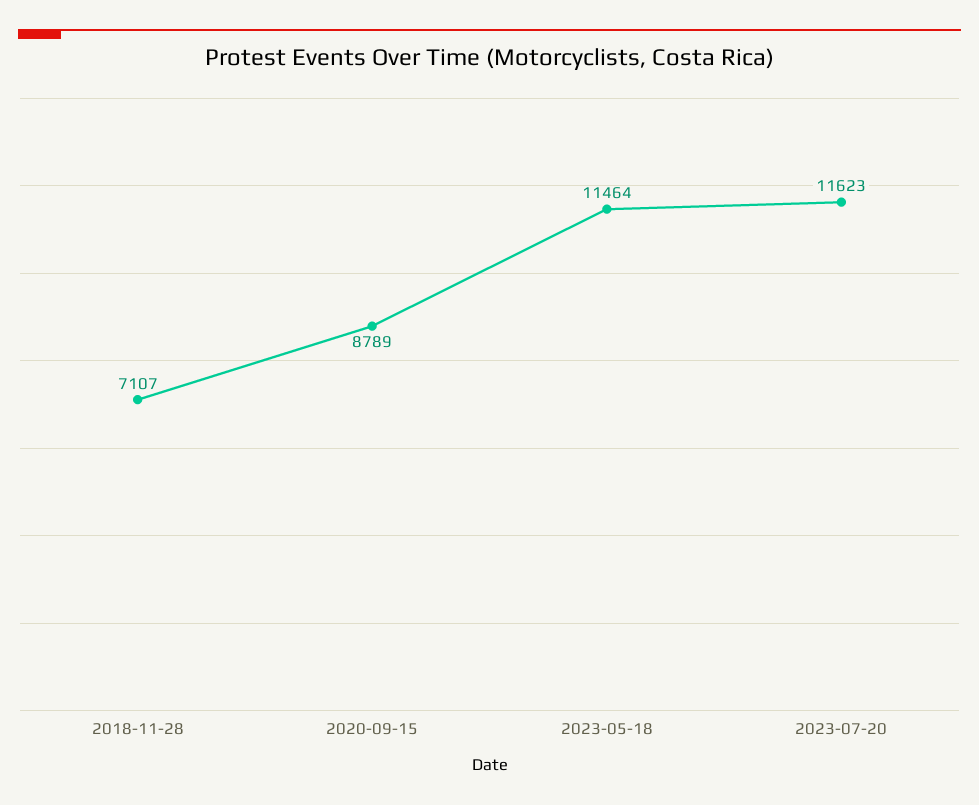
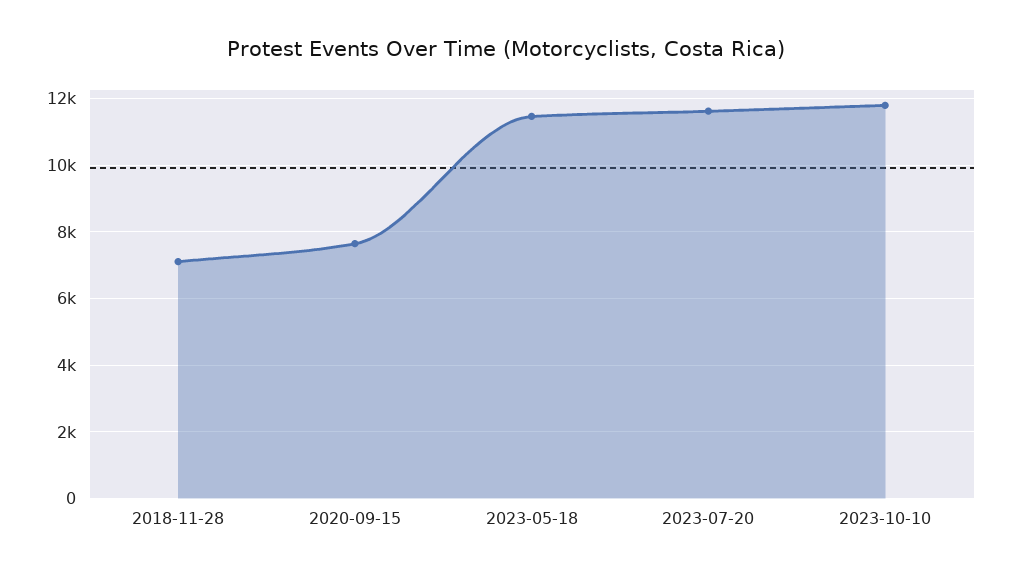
2020-09-15: 8789 -> 7600
2023-10-10: none -> 11800

